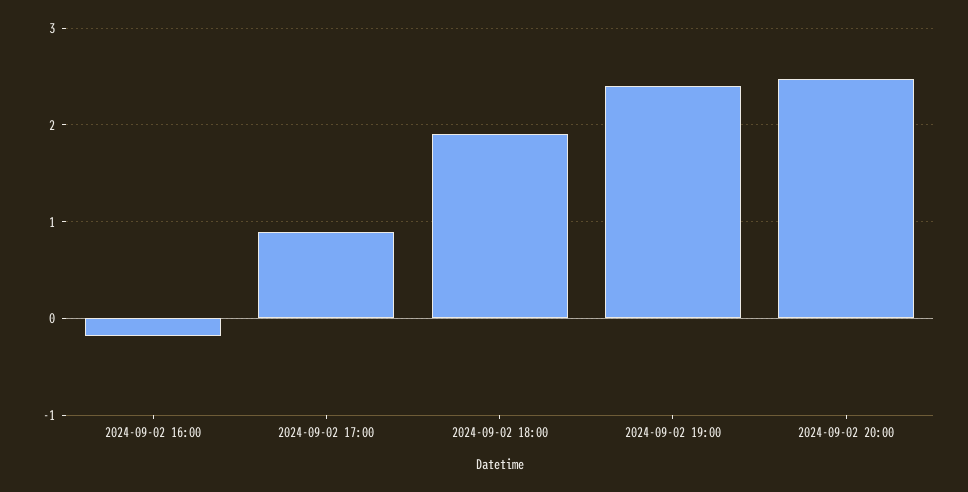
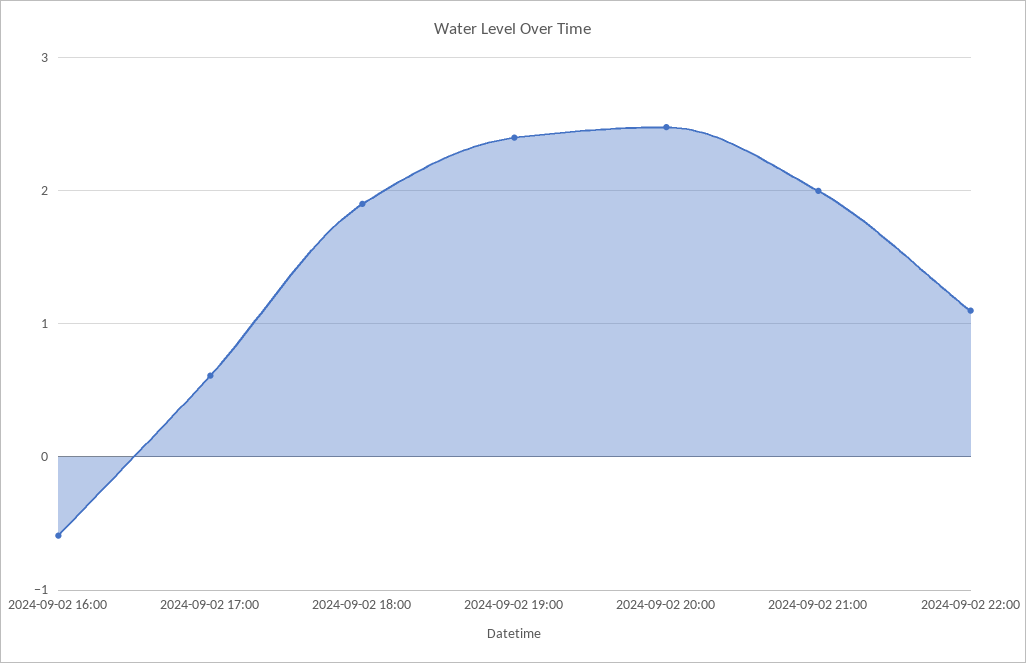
2024-09-02 16:00: -0.2 -> -0.6
2024-09-02 17:00: 0.9 -> 0.6
2024-09-02 21:00: none -> 2
2024-09-02 22:00: none -> 1.1

